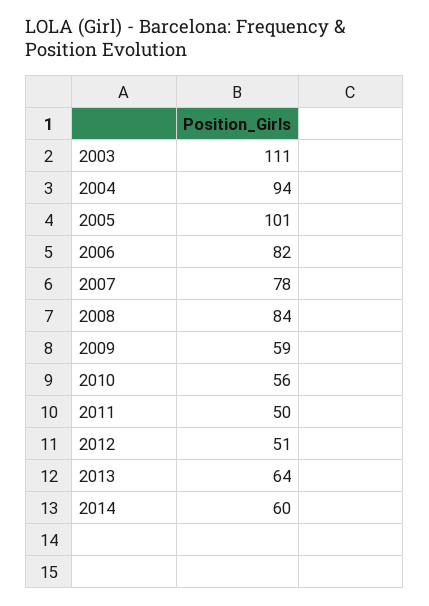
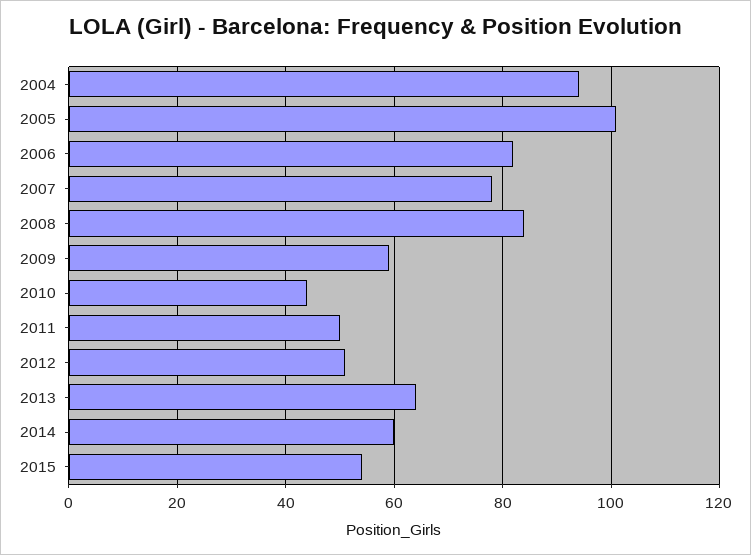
2003: 111 -> none
2010: 56 -> 45
2015: none -> 55

